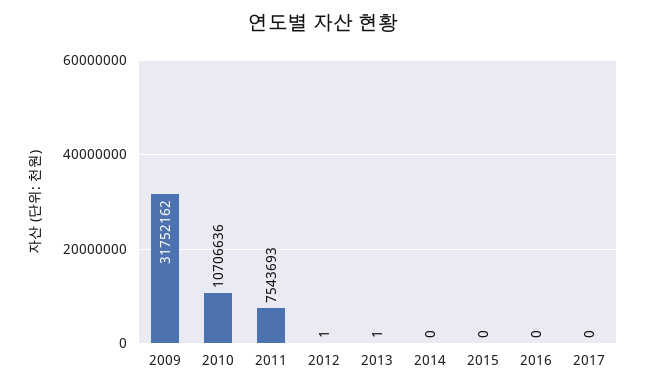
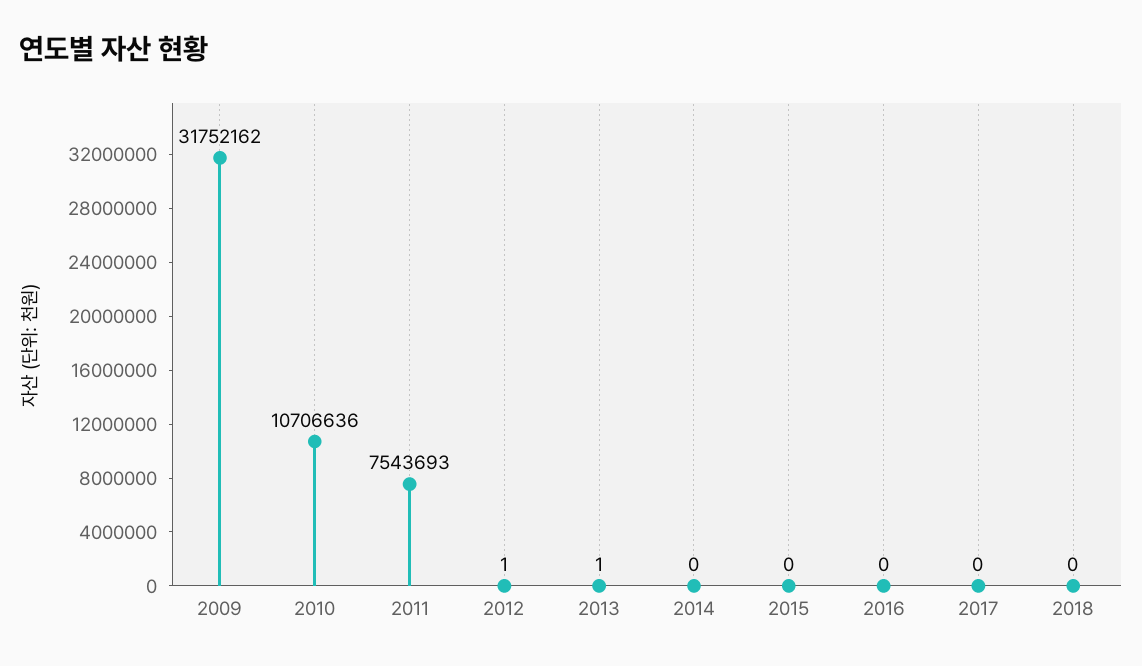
2018: none -> 0

